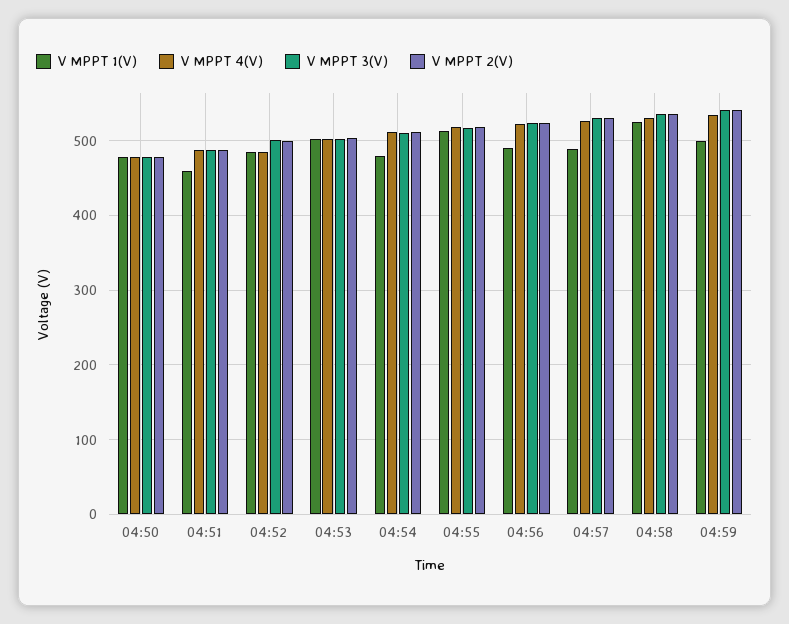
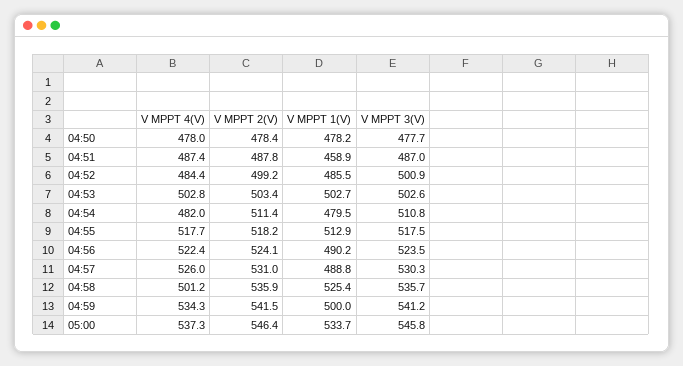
V MPPT 4(V), 04:54: 510 -> 482
V MPPT 4(V), 04:58: 530 -> 501.2
V MPPT 4(V), 05:00: none -> 537.3
V MPPT 2(V), 05:00: none -> 546.4
V MPPT 1(V), 05:00: none -> 533.7
V MPPT 3(V), 05:00: none -> 545.8

